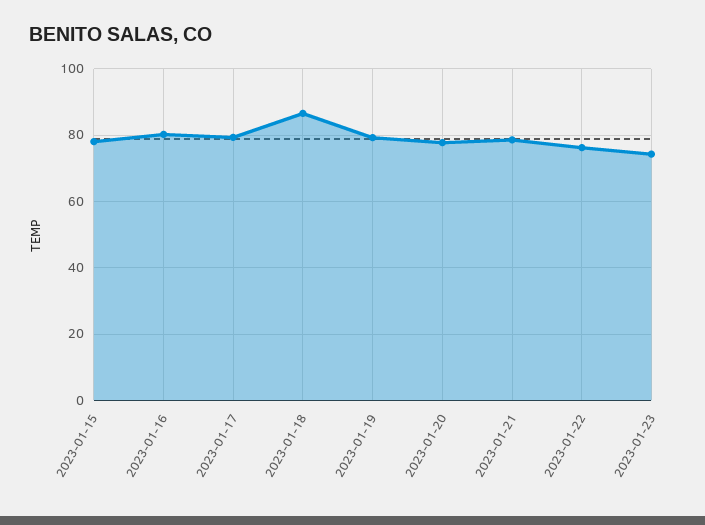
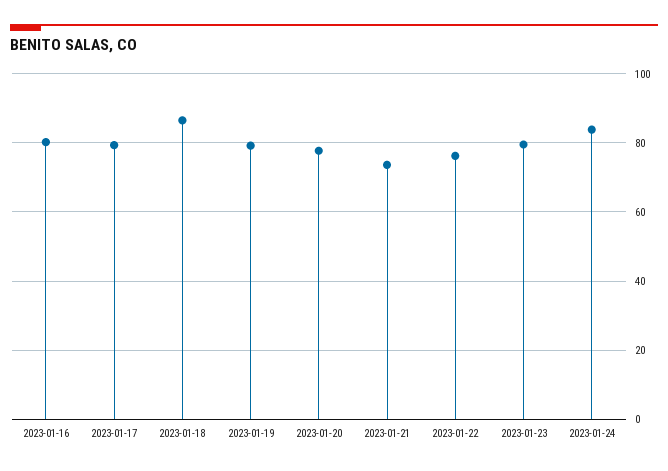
2023-01-15: 78 -> none
2023-01-21: 78 -> 74
2023-01-23: 74 -> 80
2023-01-24: none -> 84

